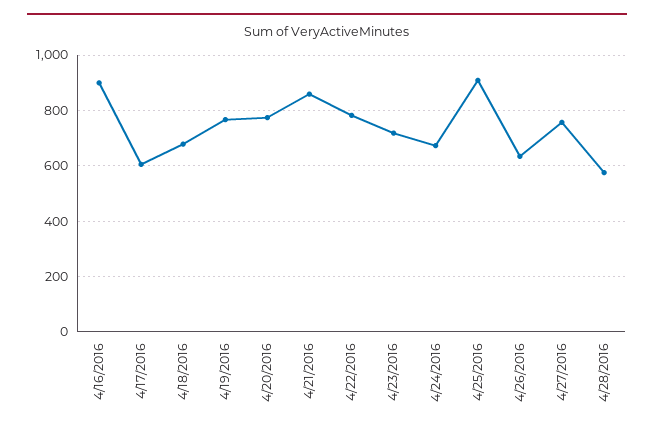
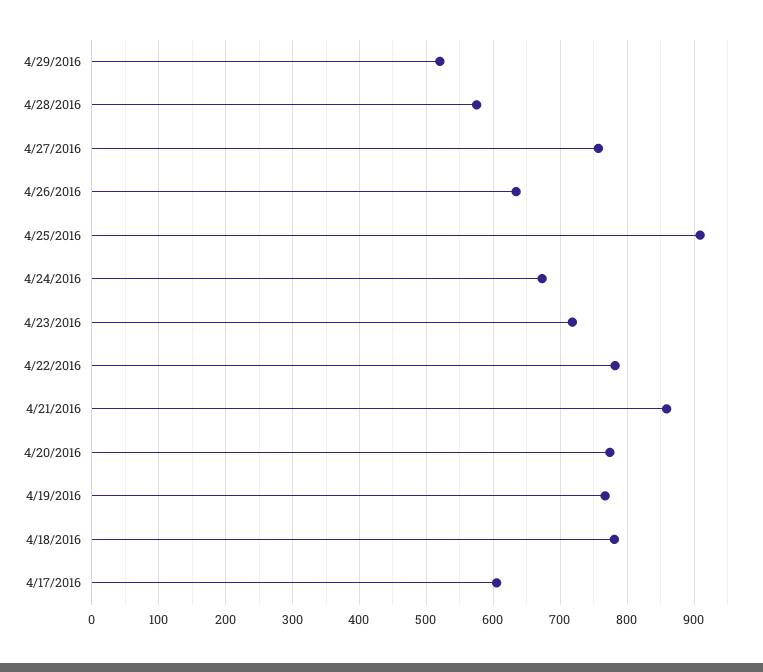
4/16/2016: 900 -> none
4/18/2016: 675 -> 780
4/29/2016: none -> 520

